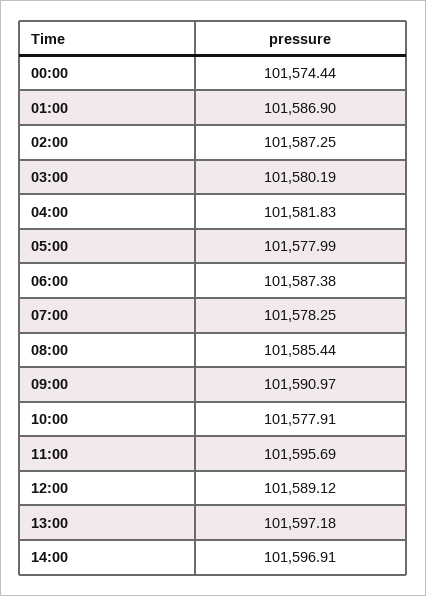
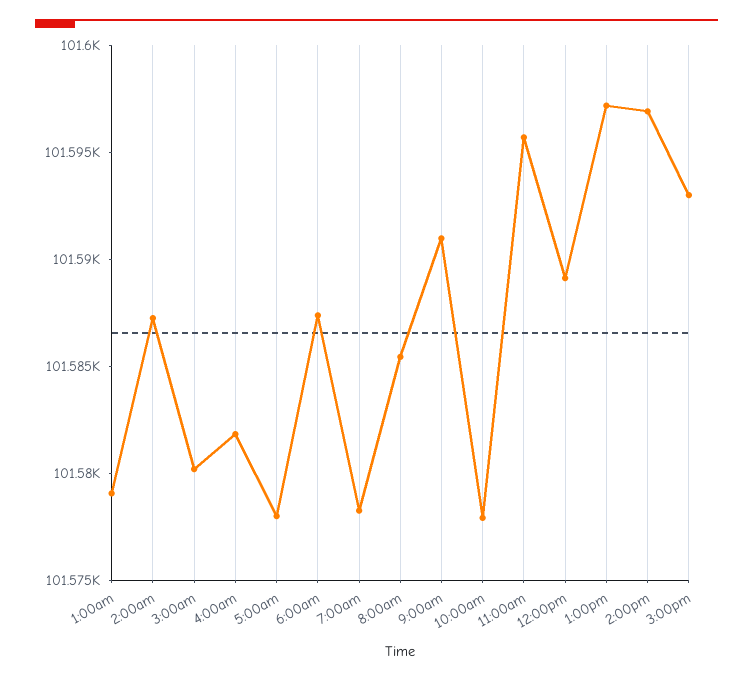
00:00: 101574.44 -> none
01:00: 101586.9 -> 101579
3:00pm: none -> 101593

